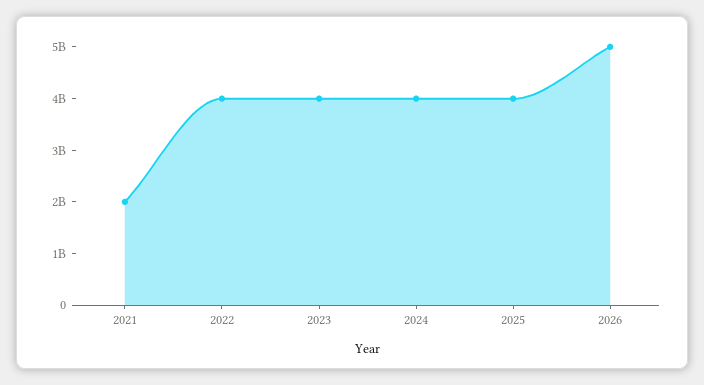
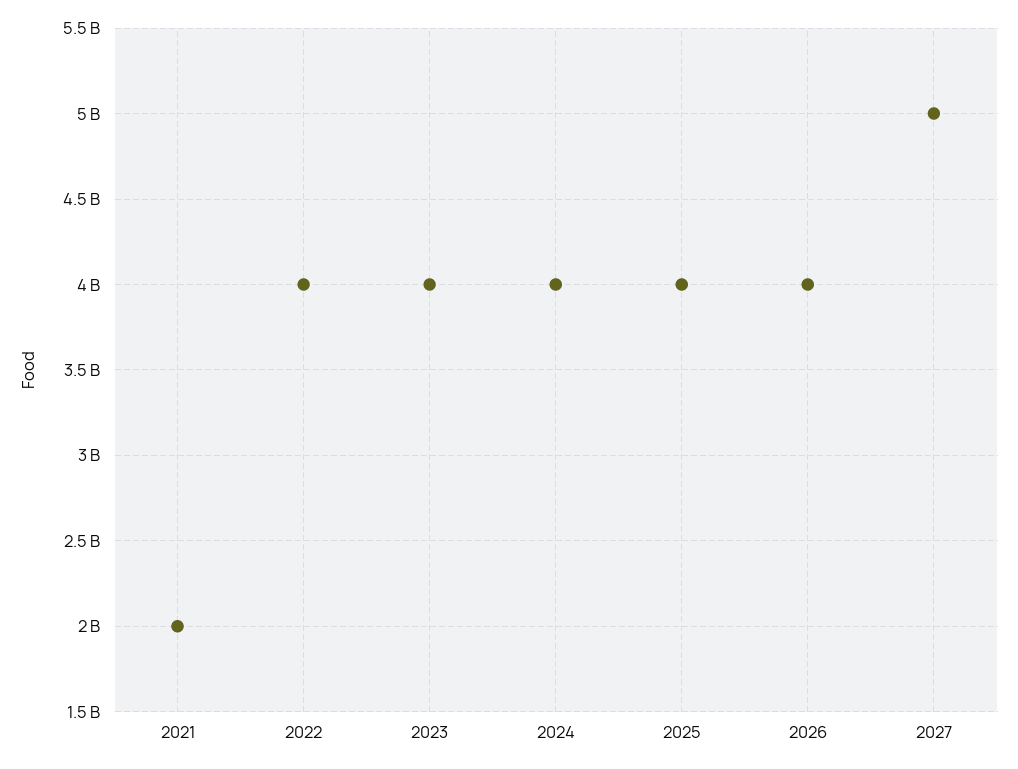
2026: 5000000000 -> 4000000000
2027: none -> 5000000000

